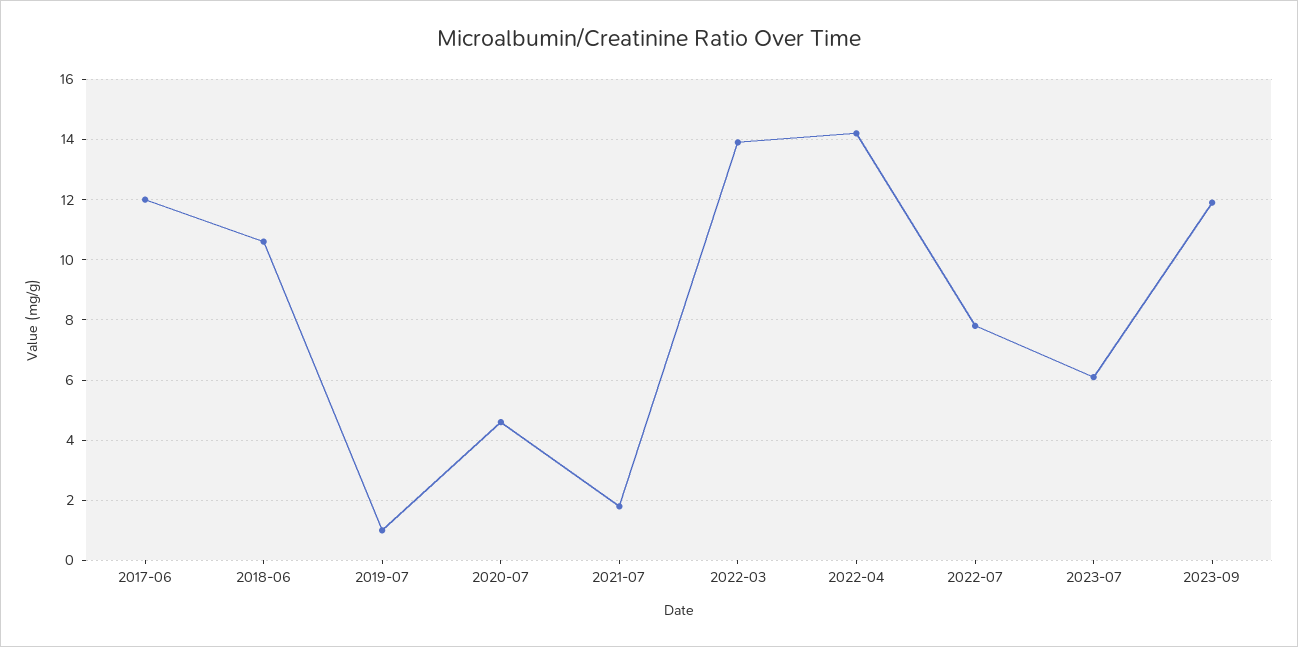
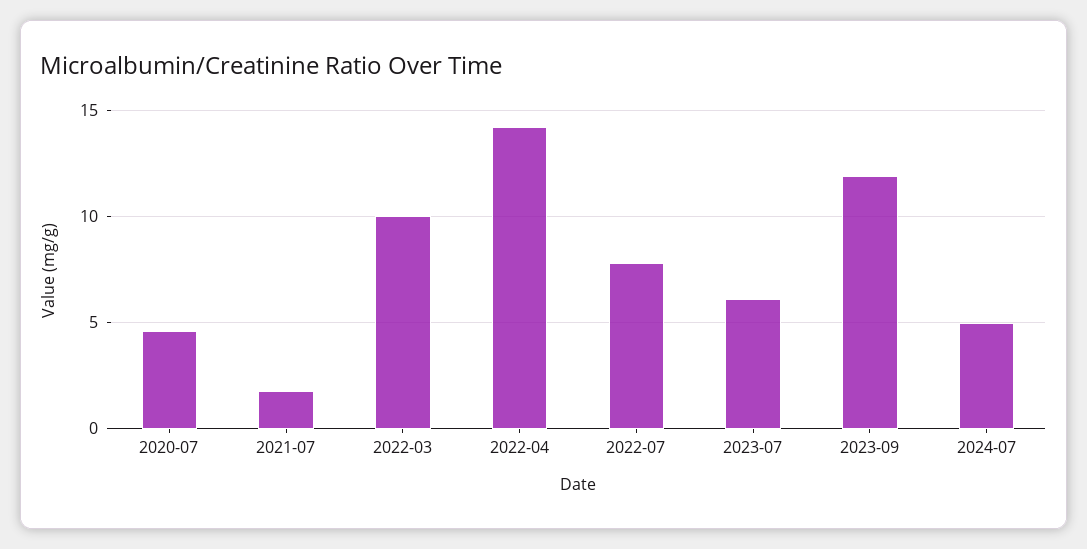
2017-06: 12 -> none
2018-06: 10.5 -> none
2019-07: 1 -> none
2022-03: 14 -> 10
2024-07: none -> 5

